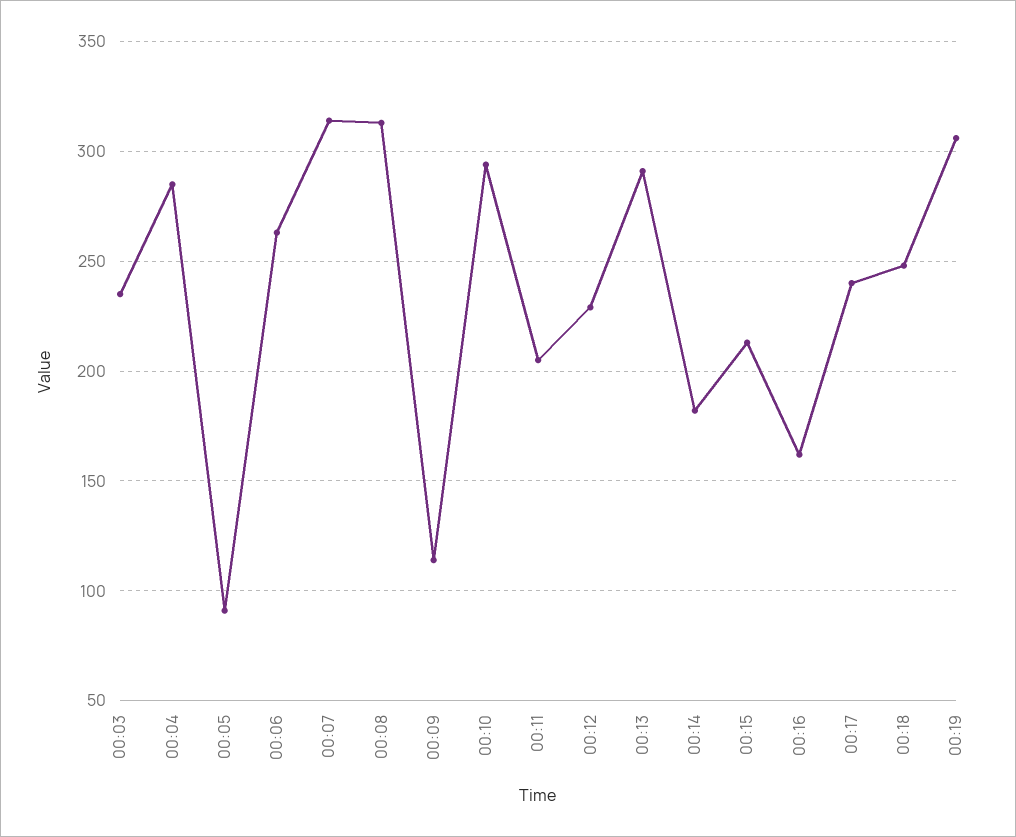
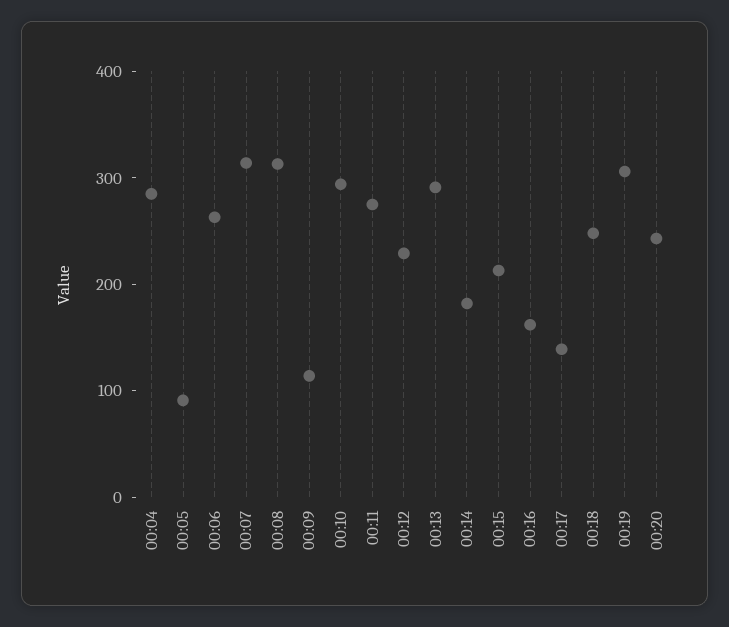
00:03: 235 -> none
00:11: 205 -> 280
00:17: 240 -> 140
00:20: none -> 240

